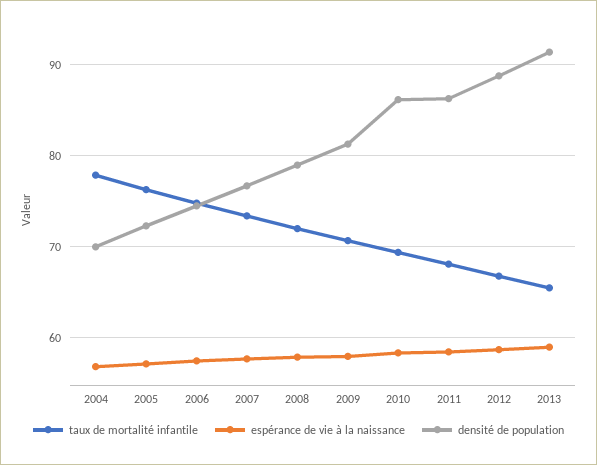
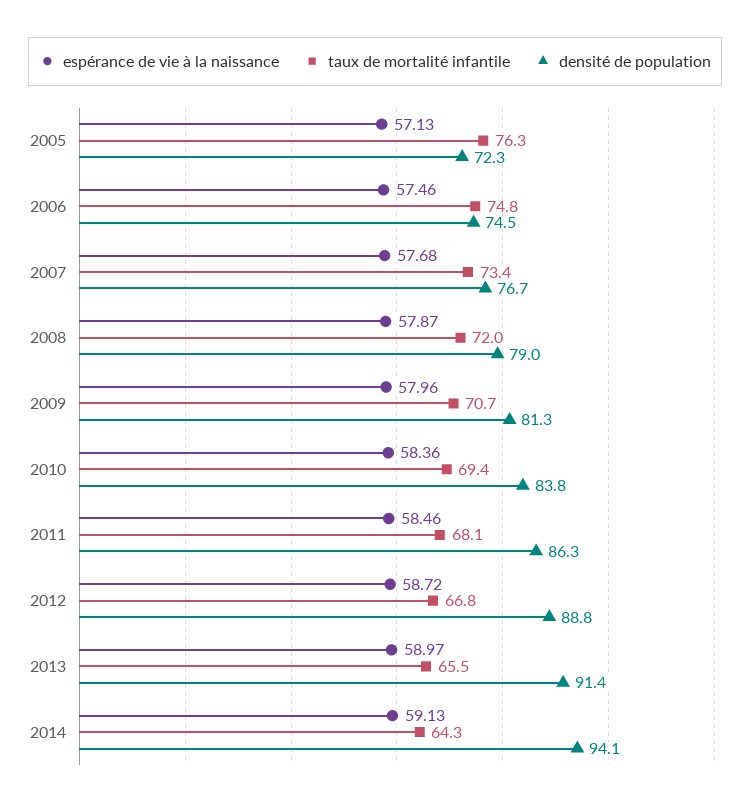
taux de mortalité infantile, 2004: 78 -> none
espérance de vie à la naissance, 2004: 57 -> none
densité de population, 2004: 70 -> none
densité de population, 2010: 86 -> 83.8
espérance de vie à la naissance, 2014: none -> 59.13
taux de mortalité infantile, 2014: none -> 64.3
densité de population, 2014: none -> 94.1

